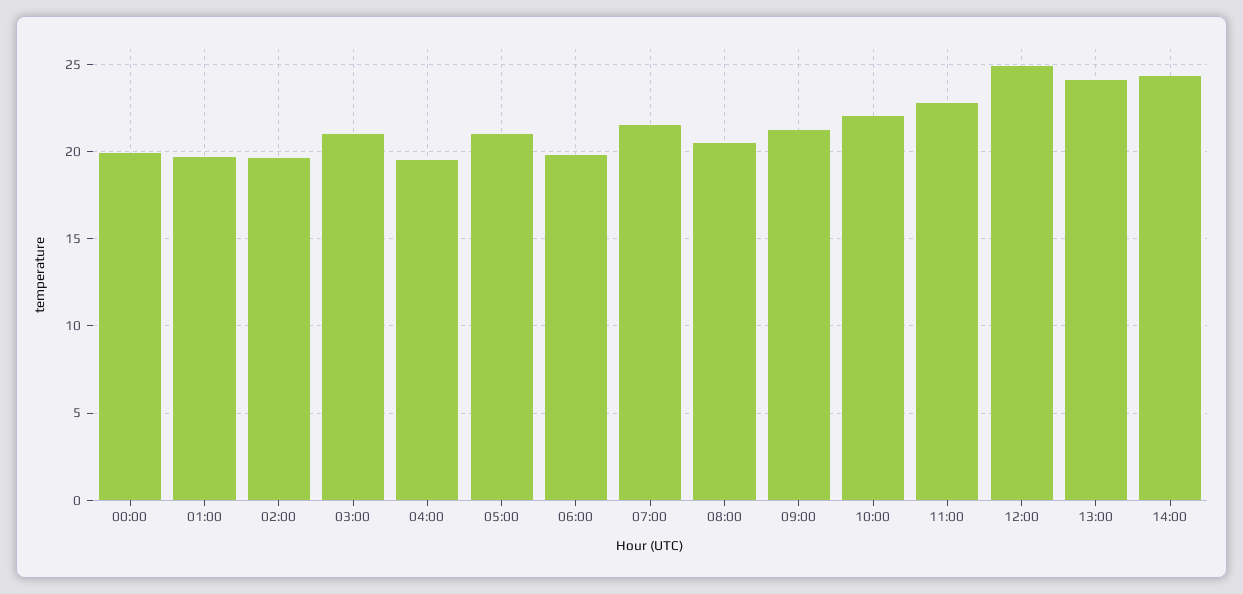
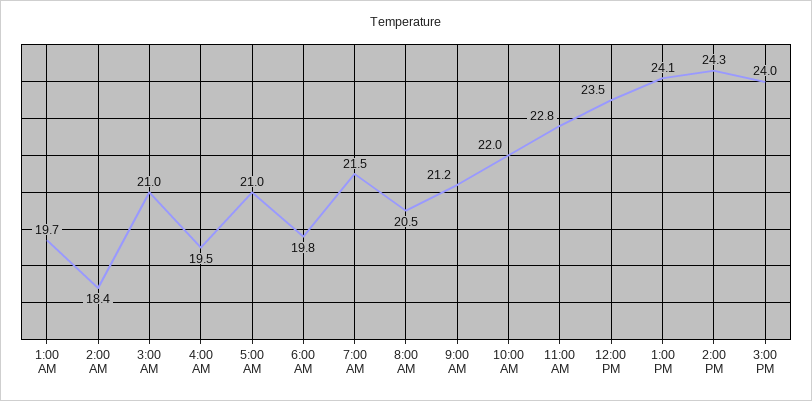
00:00: 20 -> none
02:00: 19.5 -> 18.4
12:00: 25 -> 23.5
3:00 PM: none -> 24

